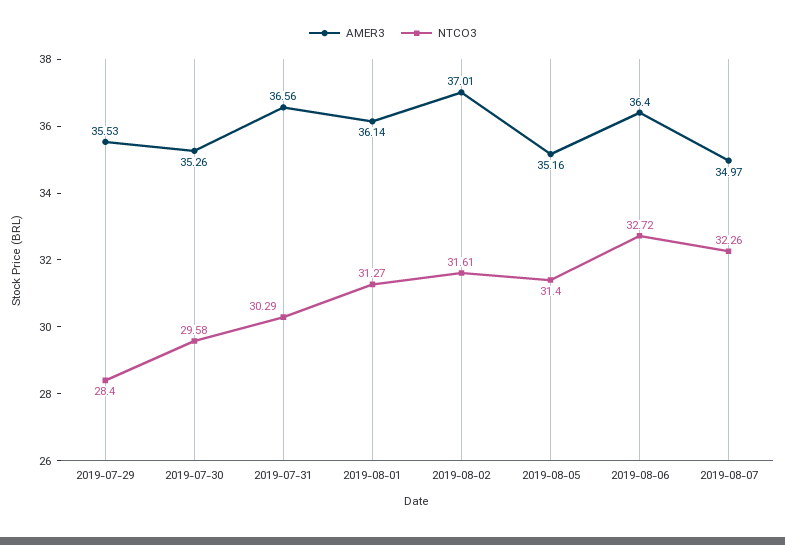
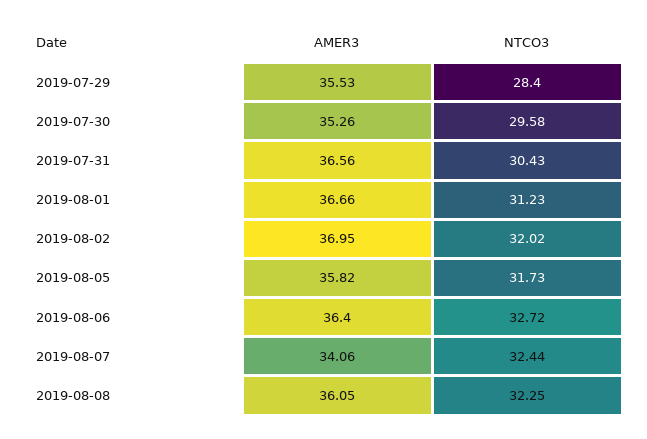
NTCO3, 2019-07-31: 30.29 -> 30.43
AMER3, 2019-08-01: 36.14 -> 36.66
NTCO3, 2019-08-01: 31.27 -> 31.23
AMER3, 2019-08-02: 37.01 -> 36.95
NTCO3, 2019-08-02: 31.61 -> 32.02
AMER3, 2019-08-05: 35.16 -> 35.82
NTCO3, 2019-08-05: 31.4 -> 31.73
AMER3, 2019-08-07: 34.97 -> 34.06
NTCO3, 2019-08-07: 32.26 -> 32.44
AMER3, 2019-08-08: none -> 36.05
NTCO3, 2019-08-08: none -> 32.25

